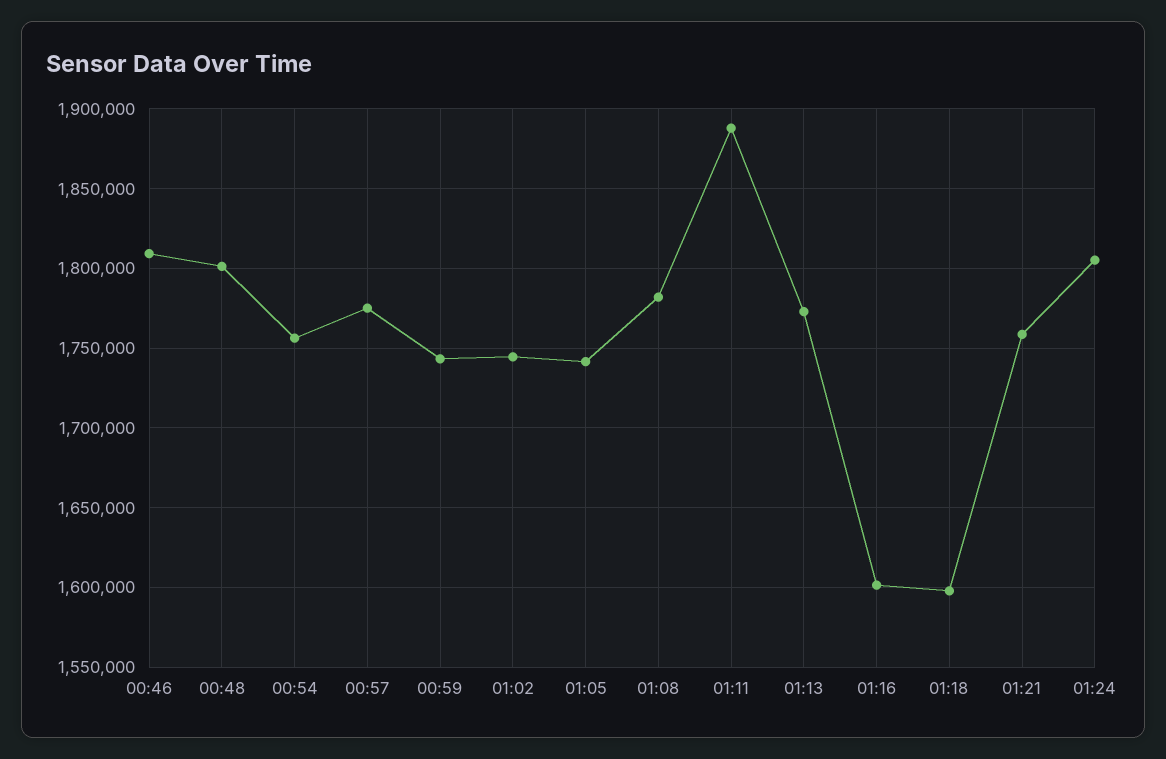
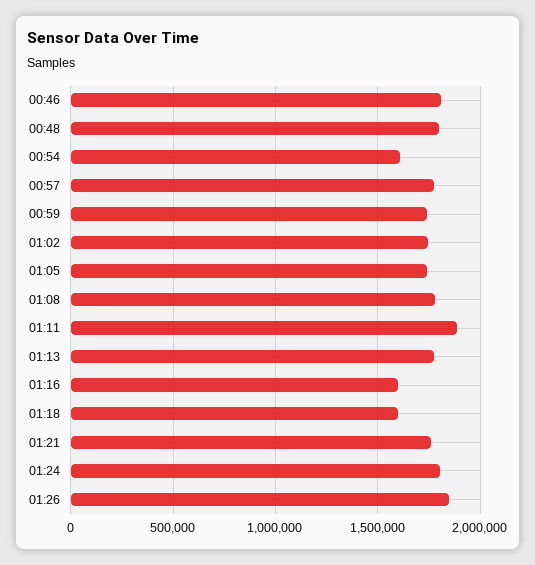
00:54: 1755000 -> 1600000
01:26: none -> 1850000

